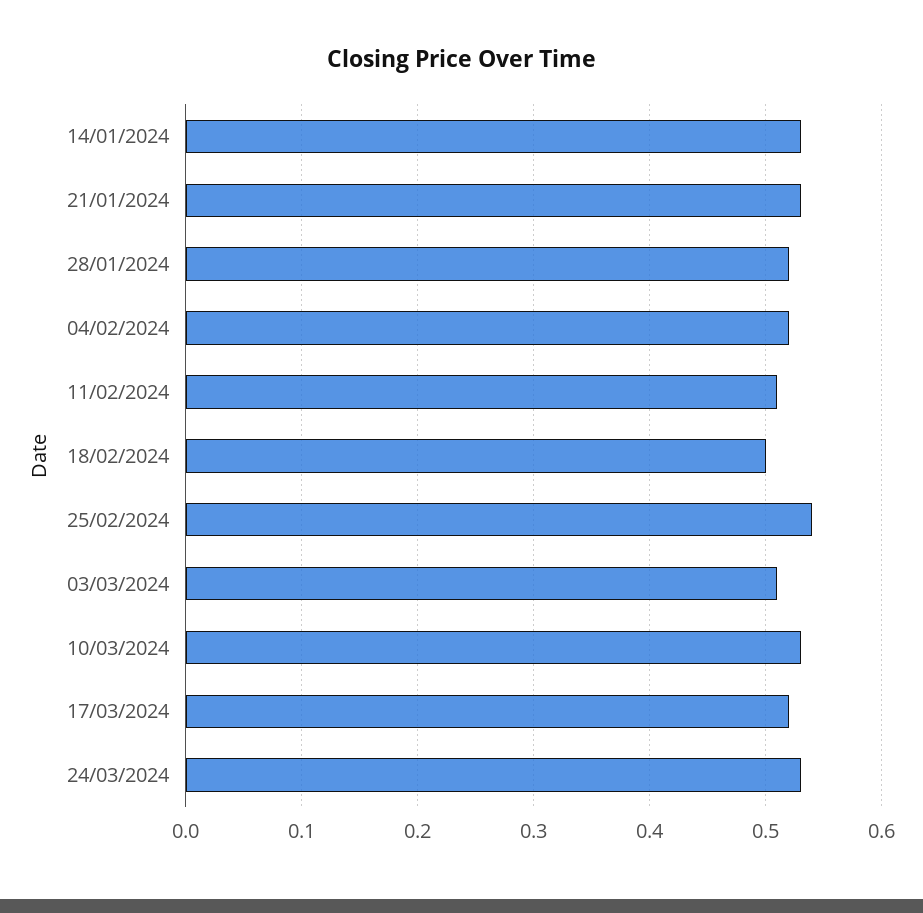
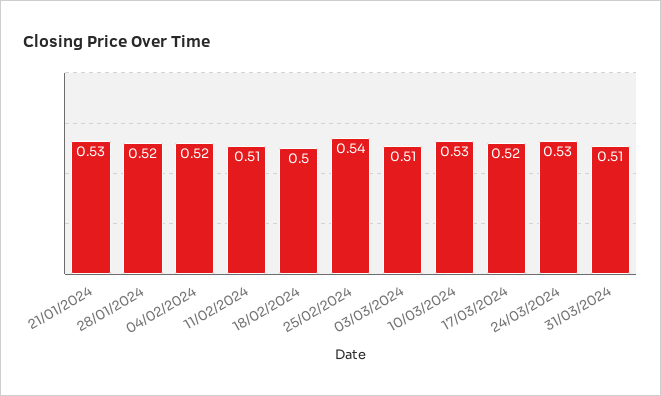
14/01/2024: 0.53 -> none
31/03/2024: none -> 0.51

